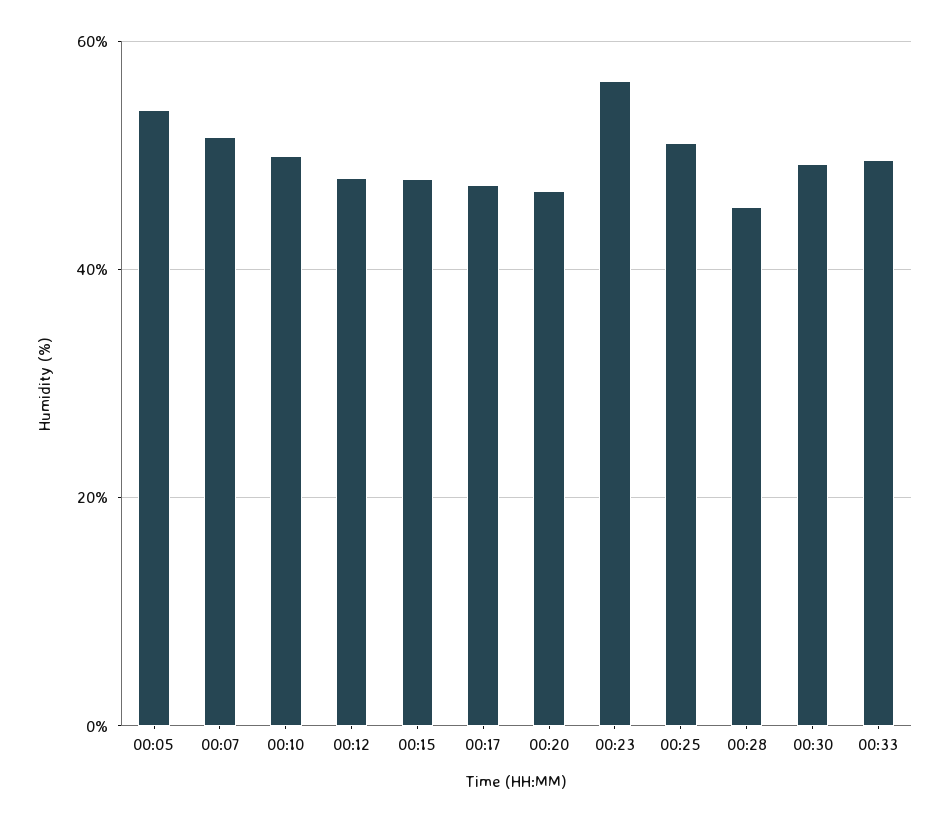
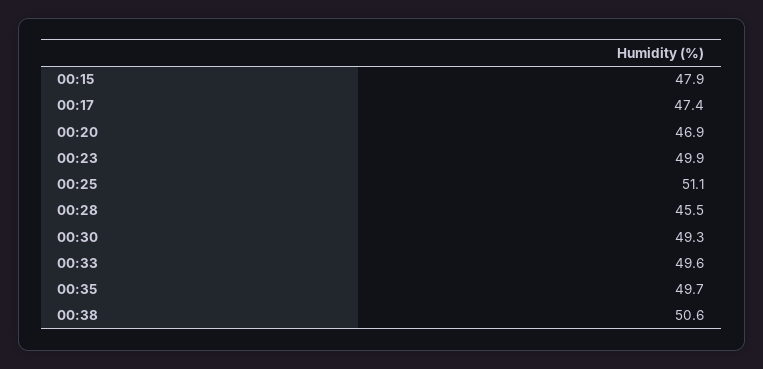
00:05: 54 -> none
00:07: 52 -> none
00:10: 50 -> none
00:12: 48 -> none
00:23: 56 -> 49.9
00:35: none -> 49.7
00:38: none -> 50.6

